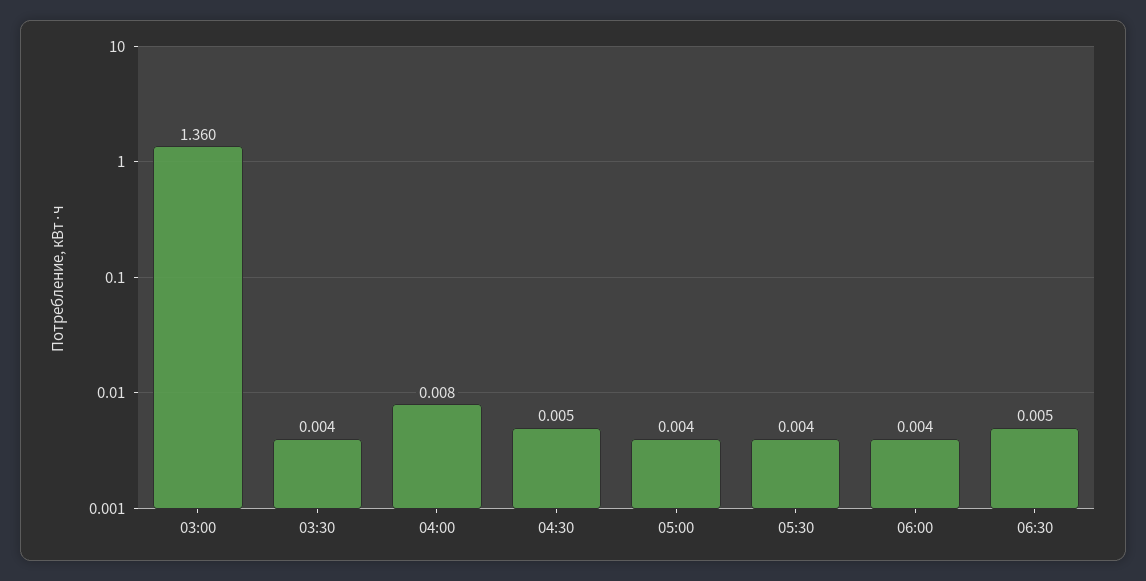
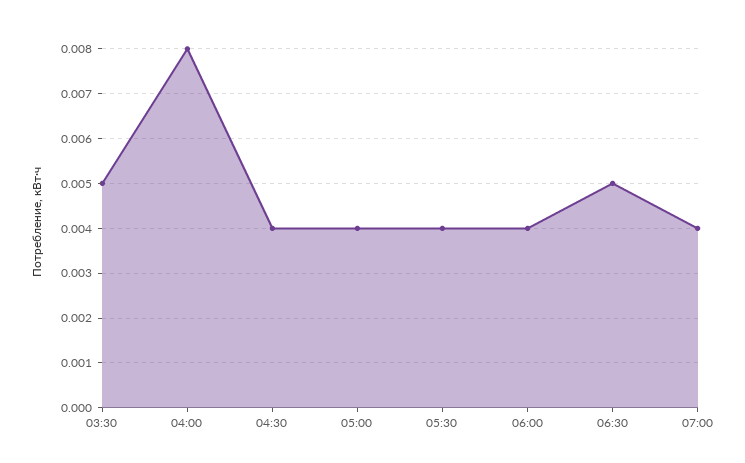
03:00: 1.36 -> none
03:30: 0.004 -> 0.005
04:30: 0.005 -> 0.004
07:00: none -> 0.004

